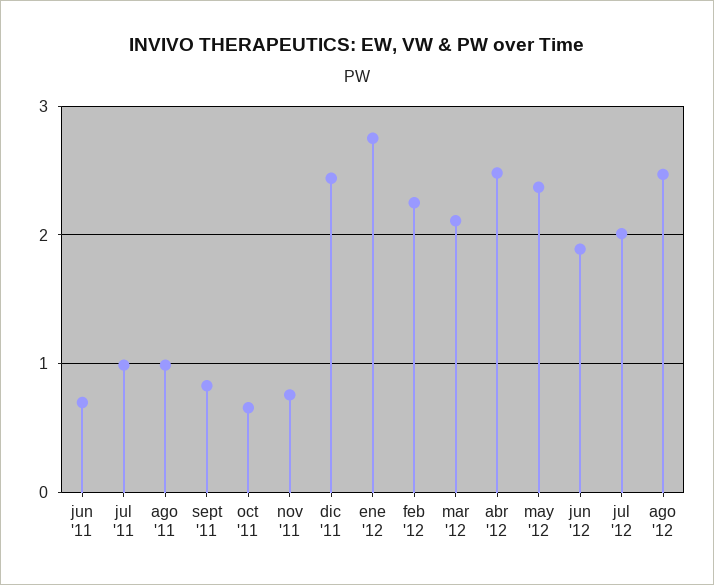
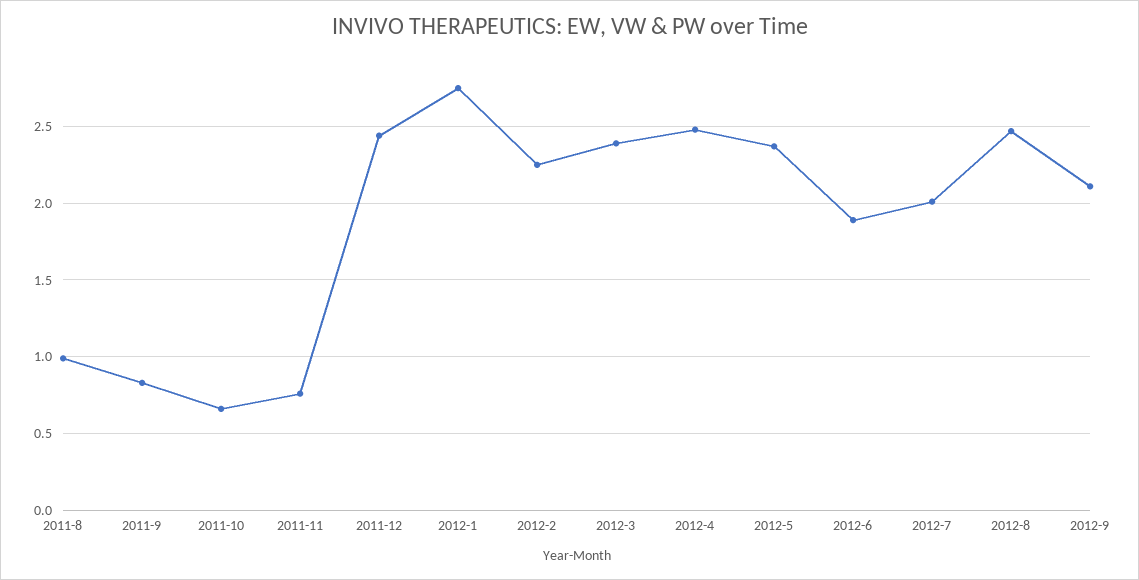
jun '11: 0.7 -> none
jul '11: 1 -> none
mar '12: 2.1 -> 2.4
2012-9: none -> 2.1

